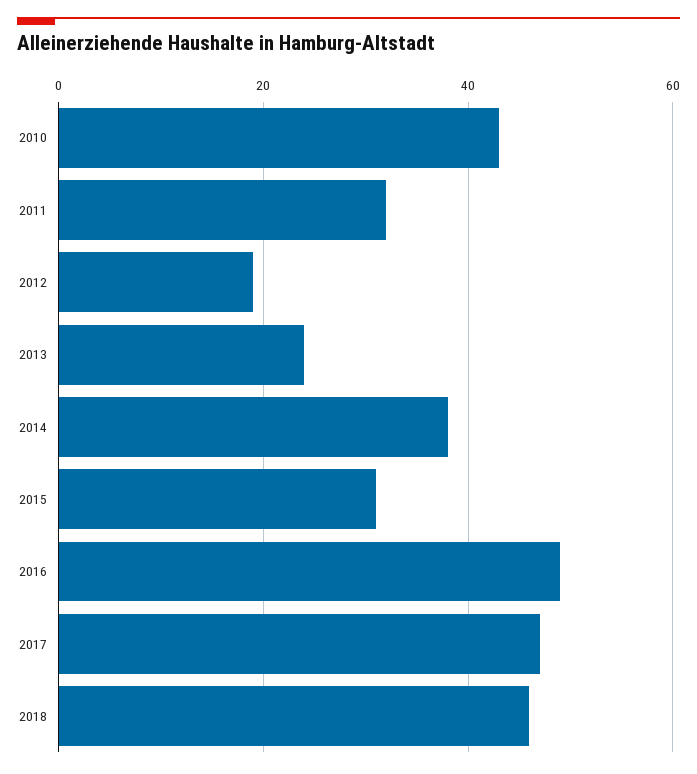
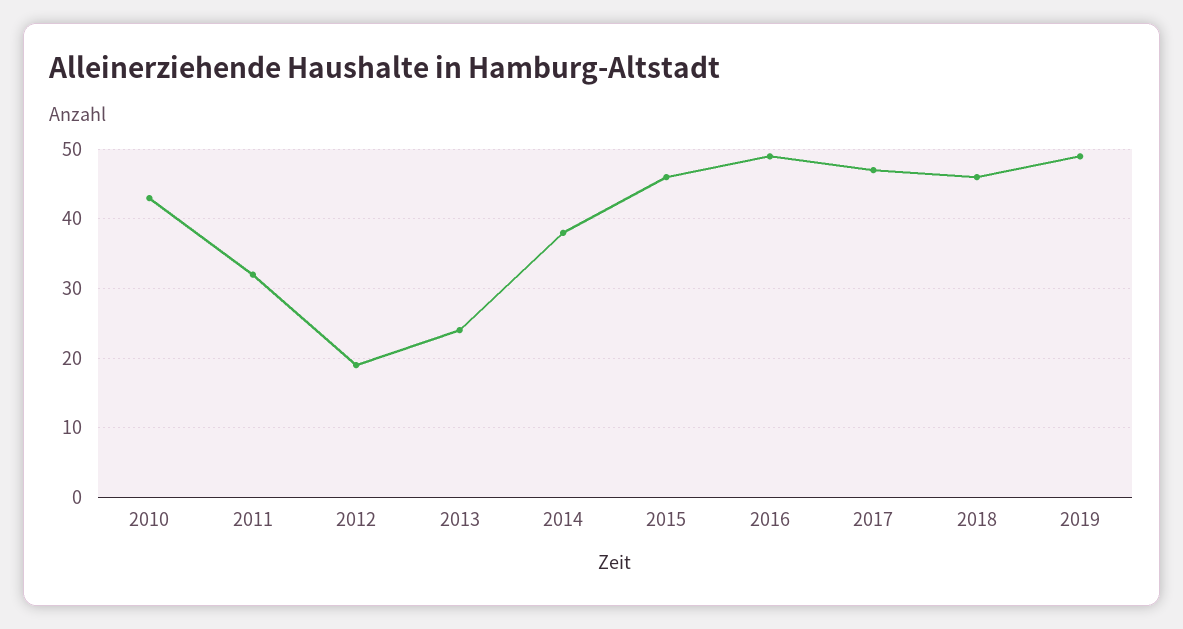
2015: 30 -> 46
2019: none -> 49

